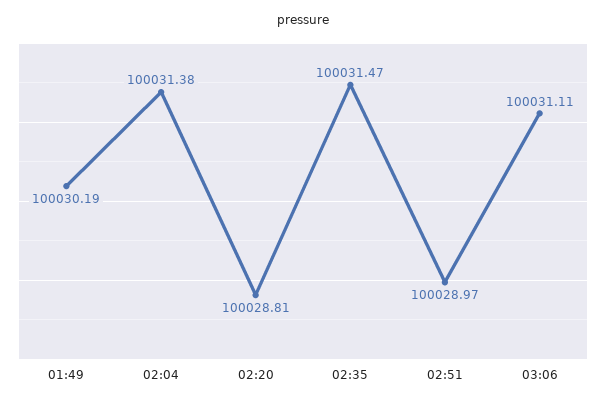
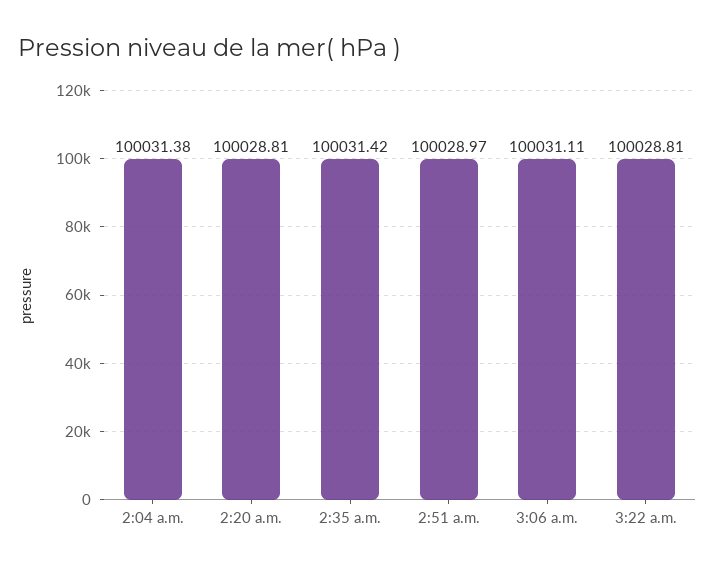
01:49: 100030.19 -> none
02:35: 100031.47 -> 100031.42
3:22 a.m.: none -> 100028.81

